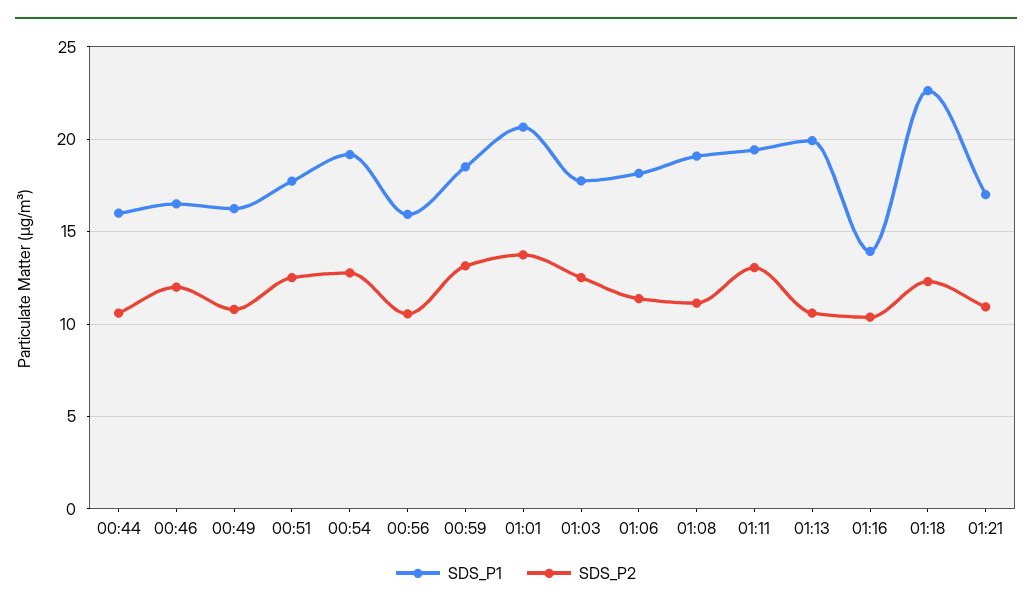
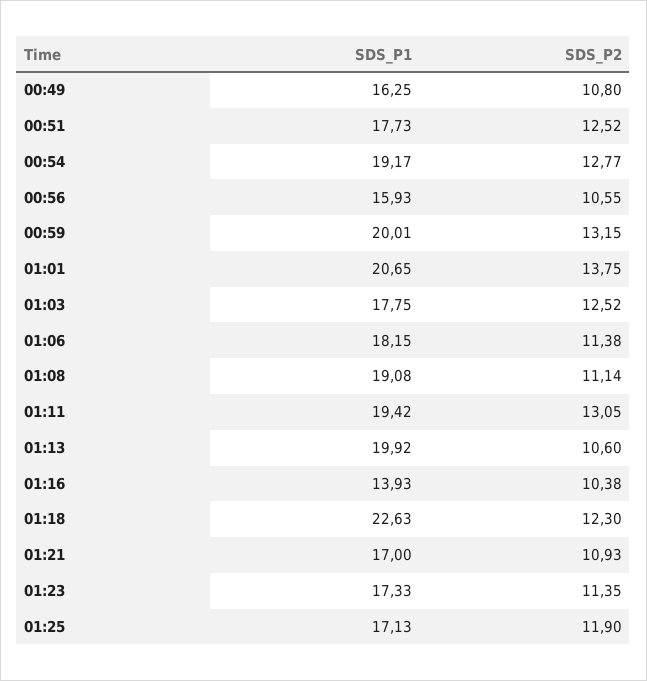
SDS_P1, 00:44: 16 -> none
SDS_P2, 00:44: 10.5 -> none
SDS_P1, 00:46: 16.5 -> none
SDS_P2, 00:46: 12 -> none
SDS_P1, 00:59: 18.5 -> 20.01
SDS_P1, 01:23: none -> 17.33
SDS_P2, 01:23: none -> 11.35
SDS_P1, 01:25: none -> 17.13
SDS_P2, 01:25: none -> 11.9

